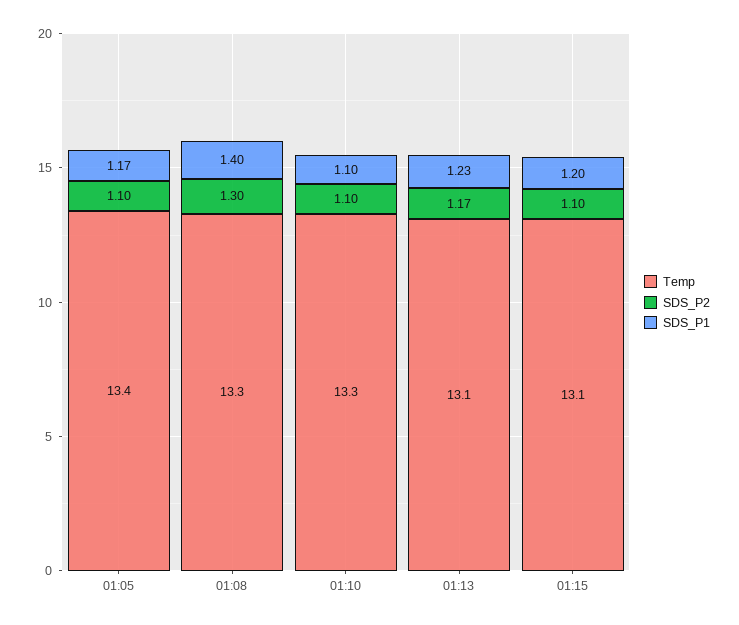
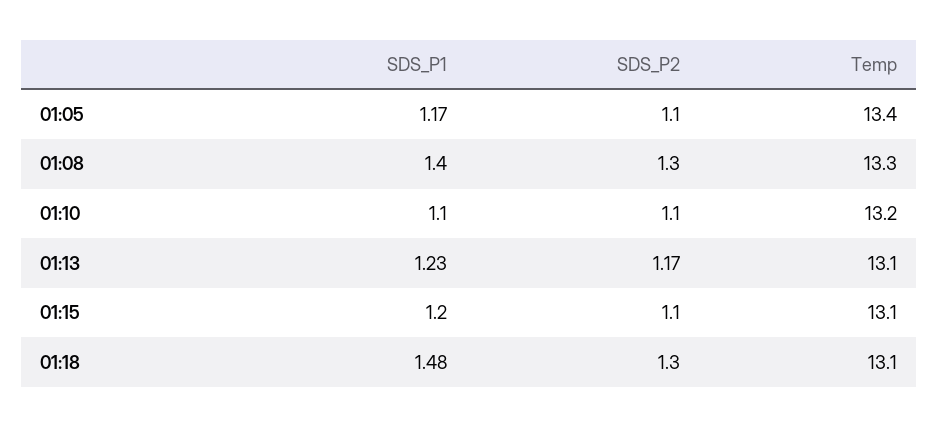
Temp, 01:10: 13.3 -> 13.2
SDS_P1, 01:18: none -> 1.48
SDS_P2, 01:18: none -> 1.3
Temp, 01:18: none -> 13.1

